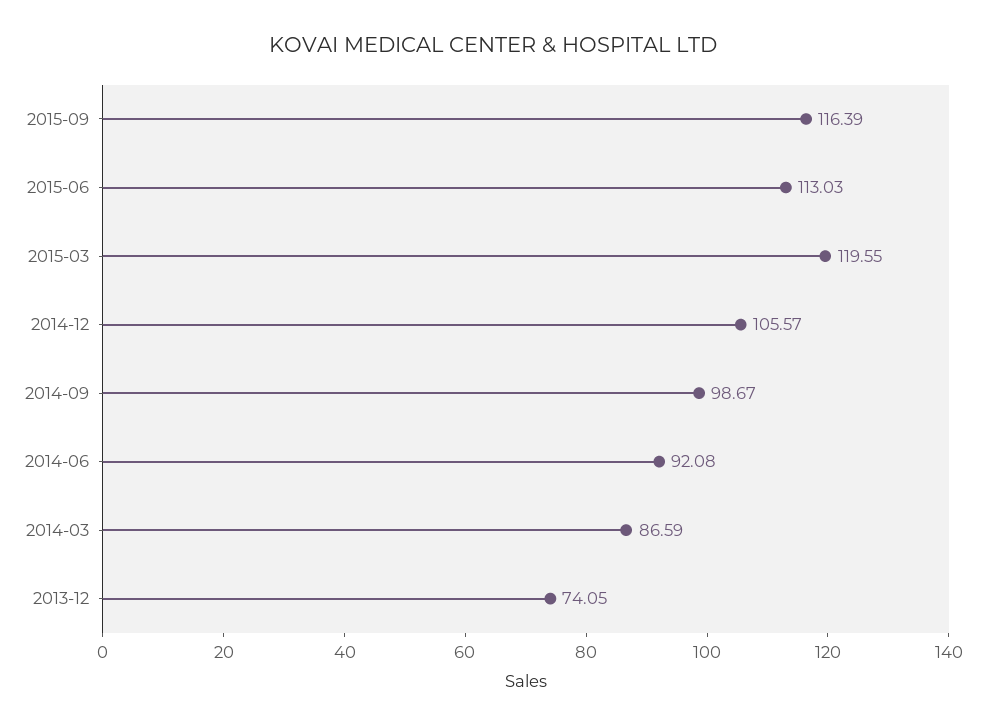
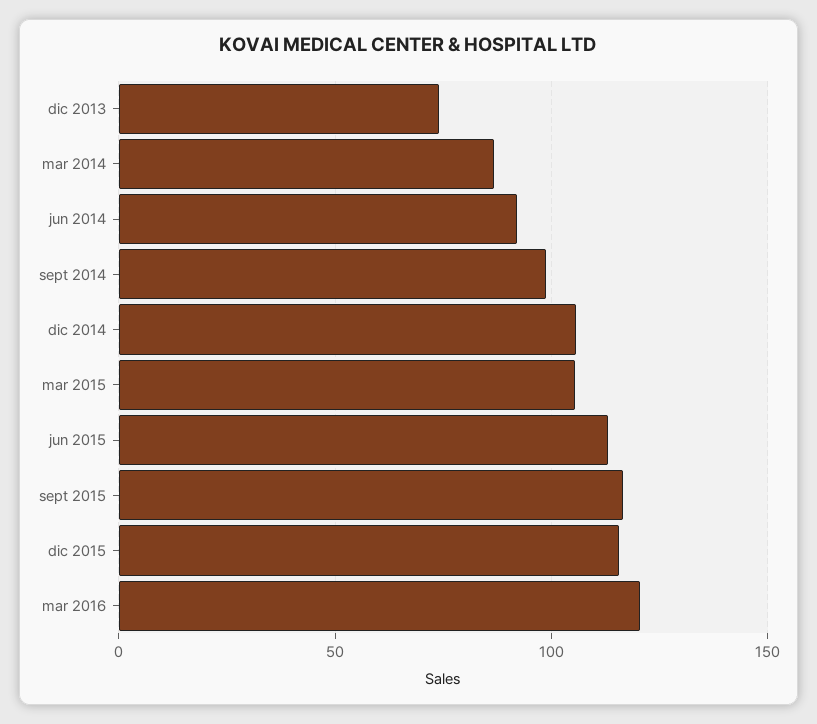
2015-03: 119.55 -> 105
dic 2015: none -> 115
mar 2016: none -> 120

